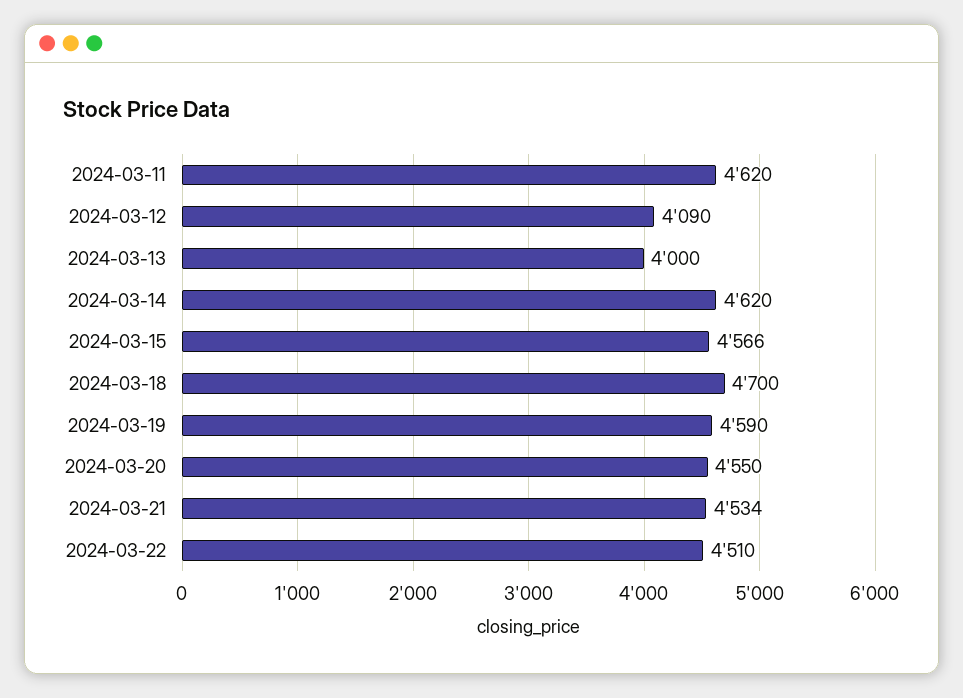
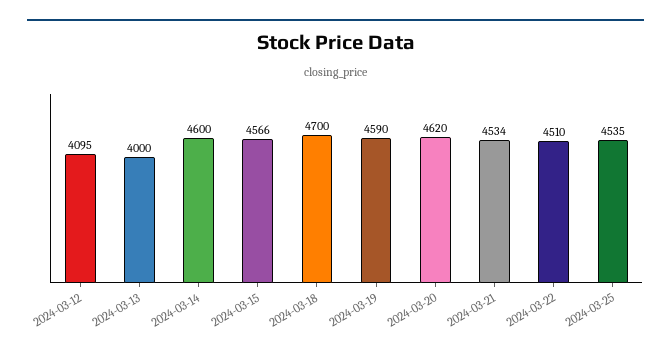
2024-03-11: 4620 -> none
2024-03-12: 4090 -> 4095
2024-03-14: 4620 -> 4600
2024-03-20: 4550 -> 4620
2024-03-25: none -> 4535

